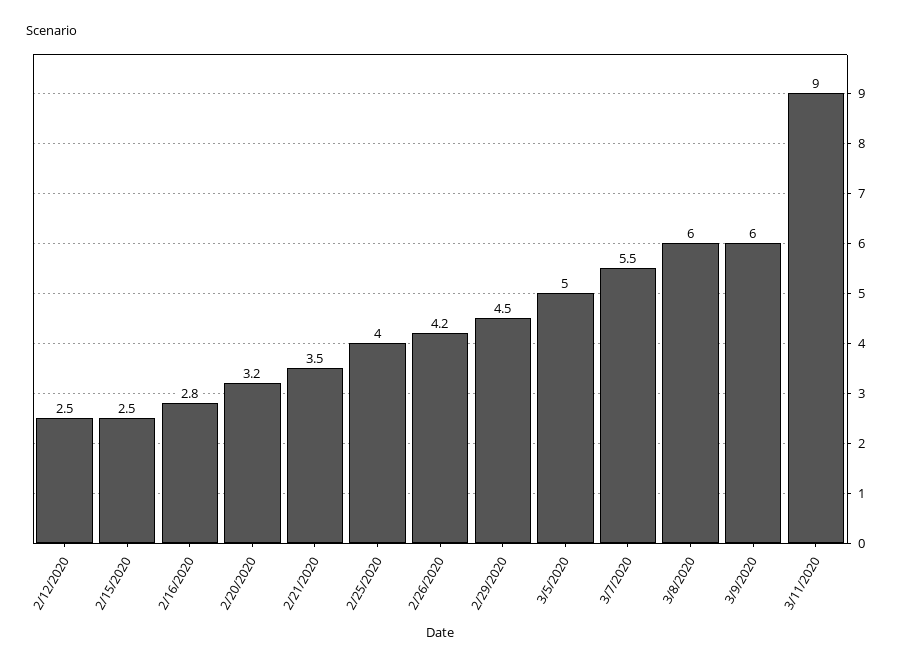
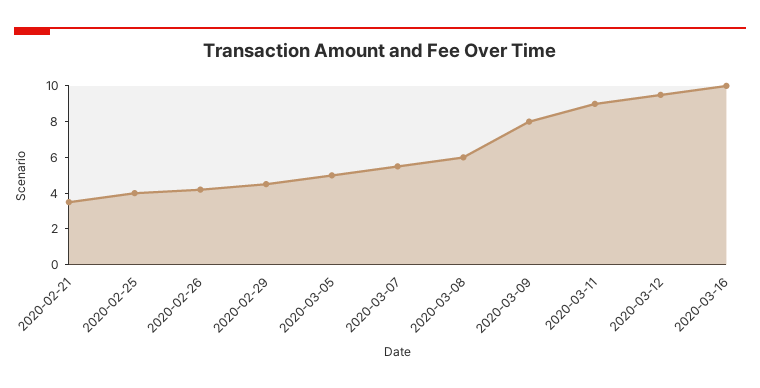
2/12/2020: 2.5 -> none
2/15/2020: 2.5 -> none
2/16/2020: 2.8 -> none
2/20/2020: 3.2 -> none
3/9/2020: 6 -> 8
2020-03-12: none -> 9.5
2020-03-16: none -> 10

